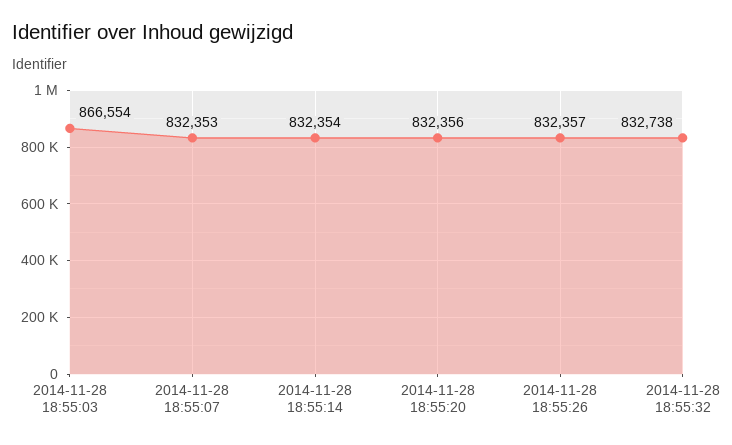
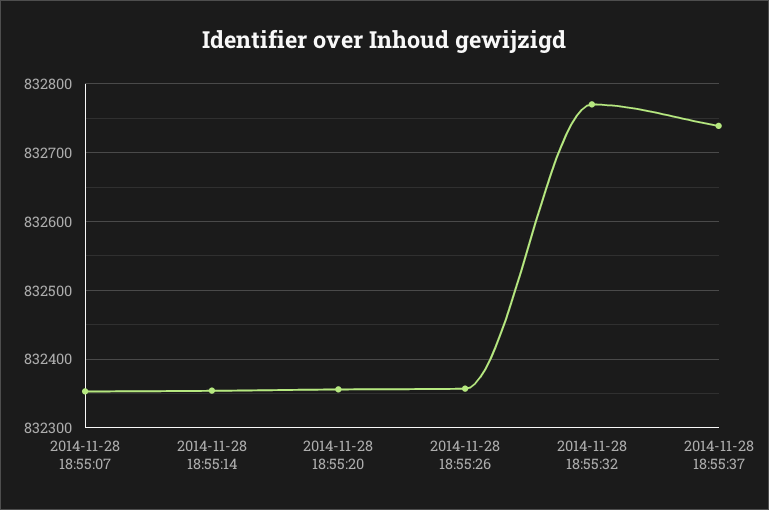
2014-11-28 18:55:03: 866554 -> none
2014-11-28 18:55:32: 832738 -> 832770
2014-11-28 18:55:37: none -> 832740

